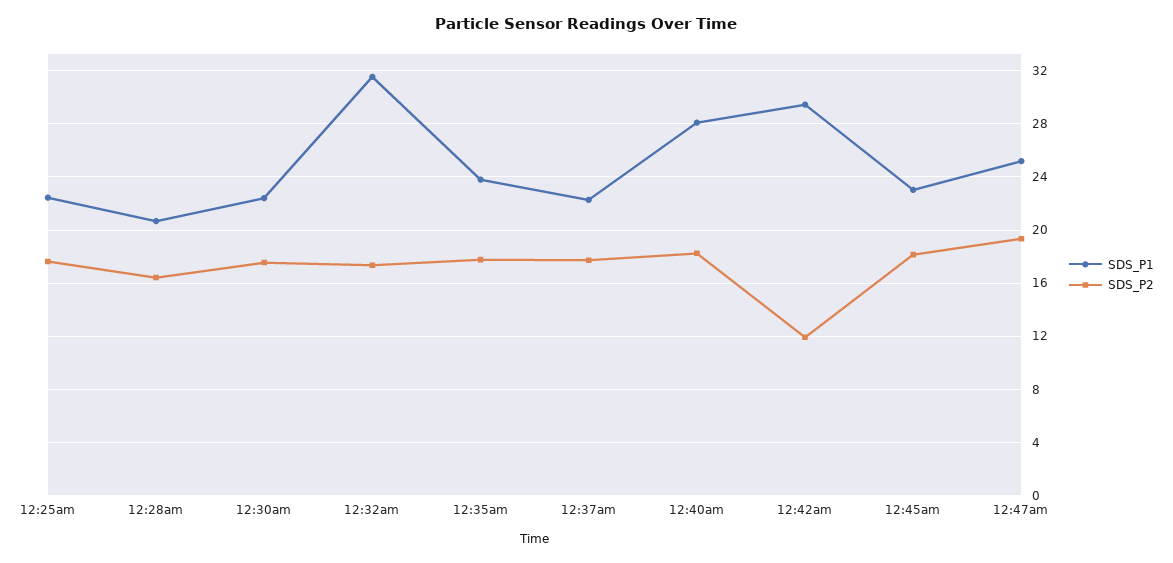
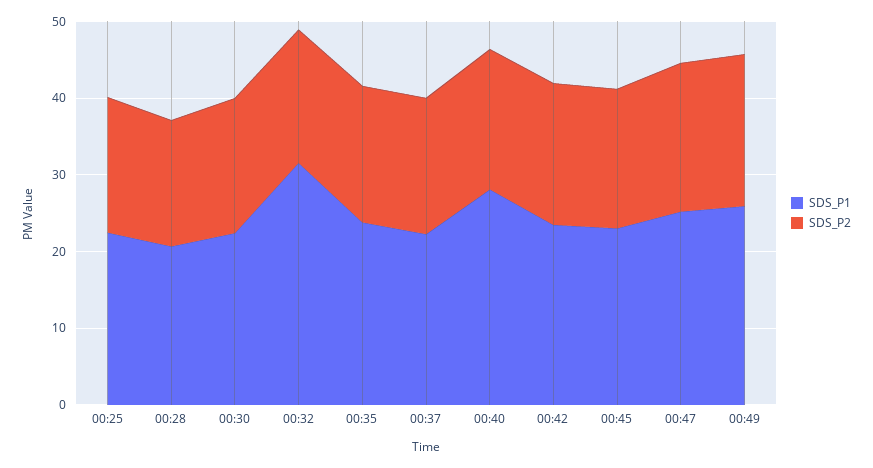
SDS_P1, 12:42am: 29.5 -> 24
SDS_P2, 12:42am: 12 -> 18
SDS_P1, 00:49: none -> 26
SDS_P2, 00:49: none -> 20

